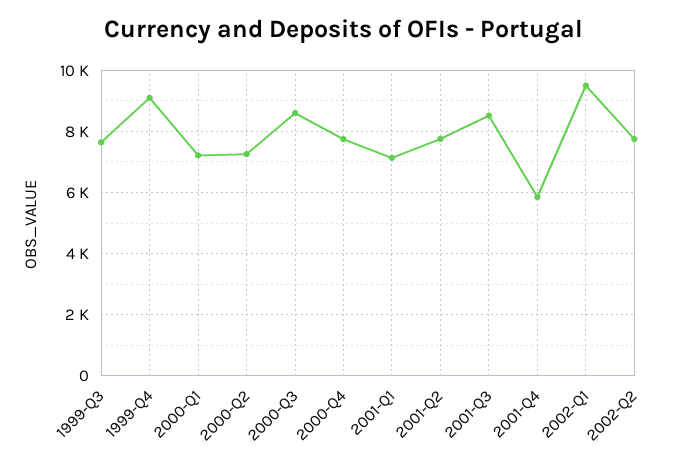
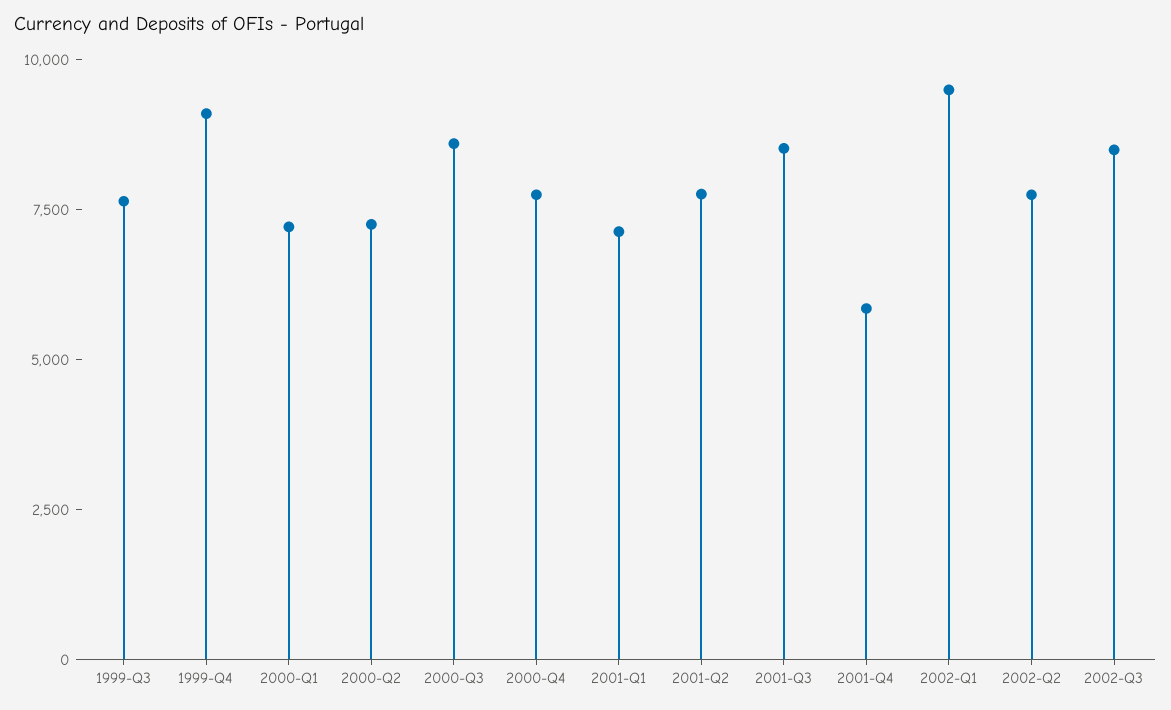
2002-Q3: none -> 8500

